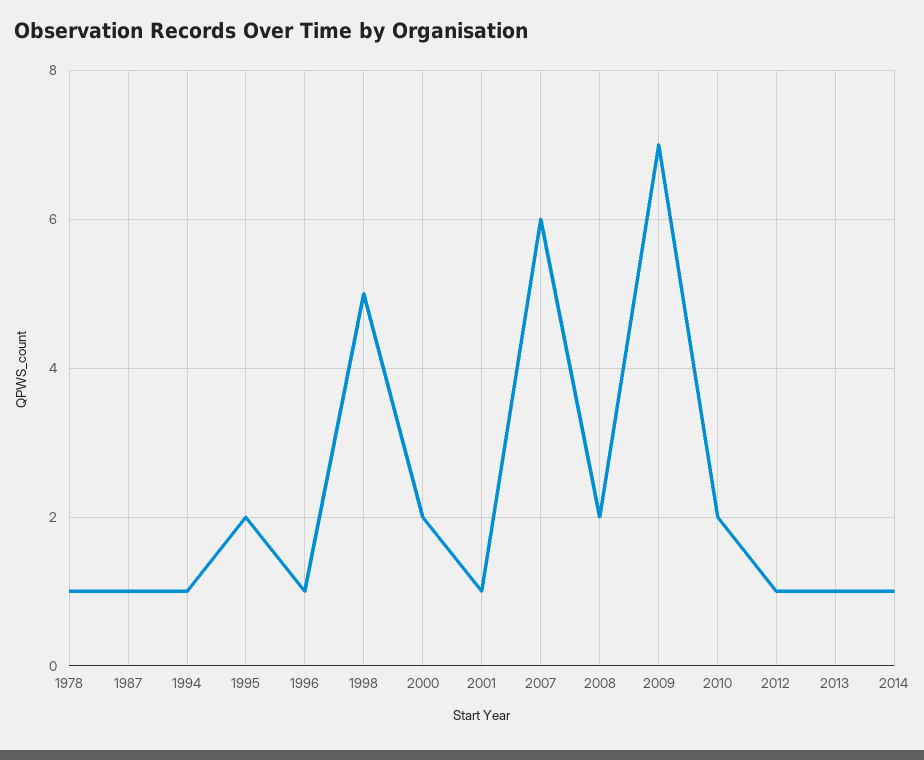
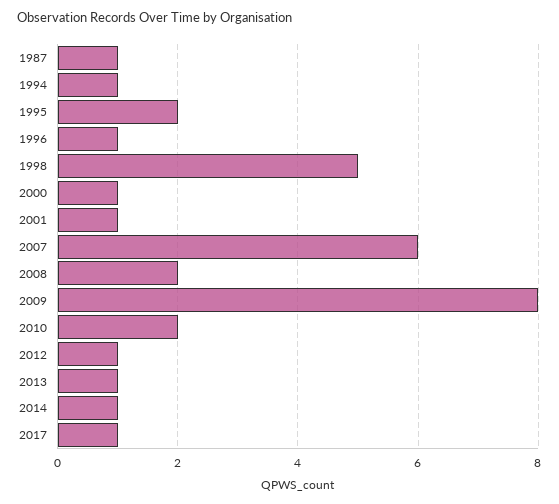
1978: 1 -> none
2000: 2 -> 1
2009: 7 -> 8
2017: none -> 1

